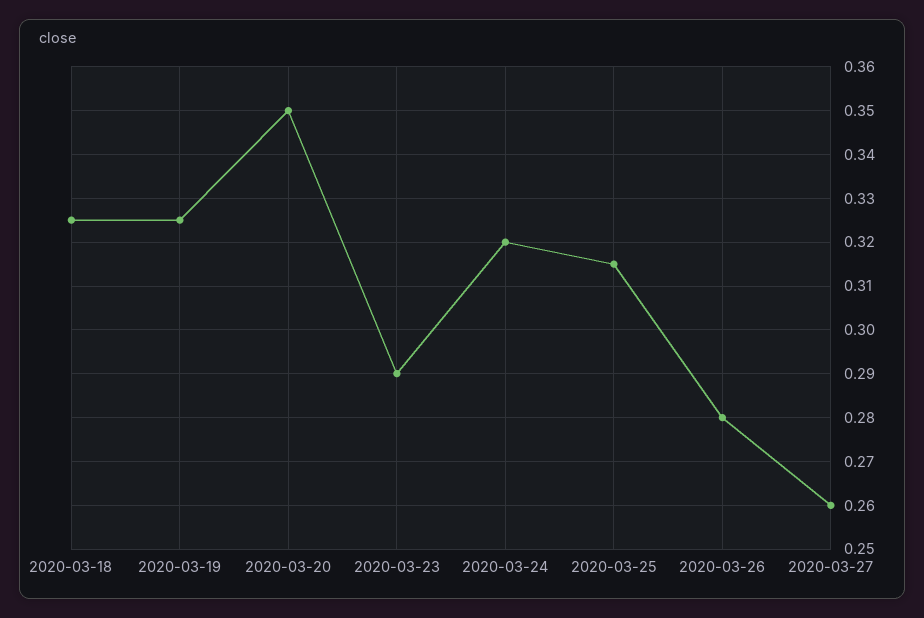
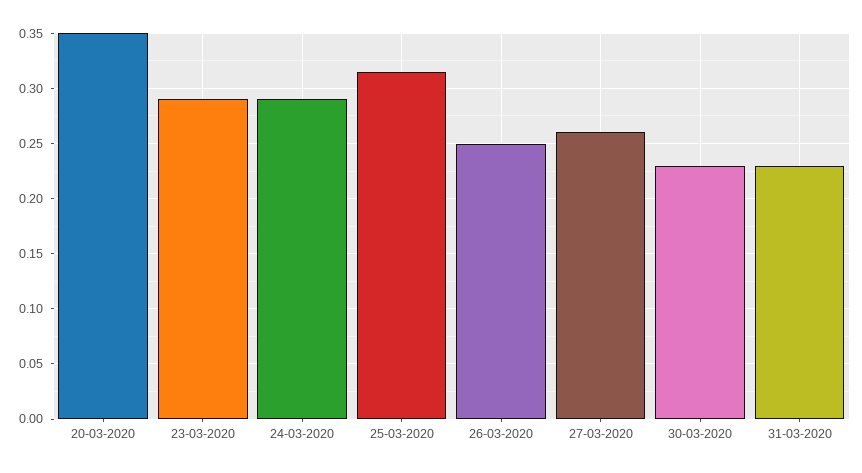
2020-03-18: 0.325 -> none
2020-03-19: 0.325 -> none
2020-03-24: 0.32 -> 0.29
2020-03-26: 0.28 -> 0.25
30-03-2020: none -> 0.23
31-03-2020: none -> 0.23

